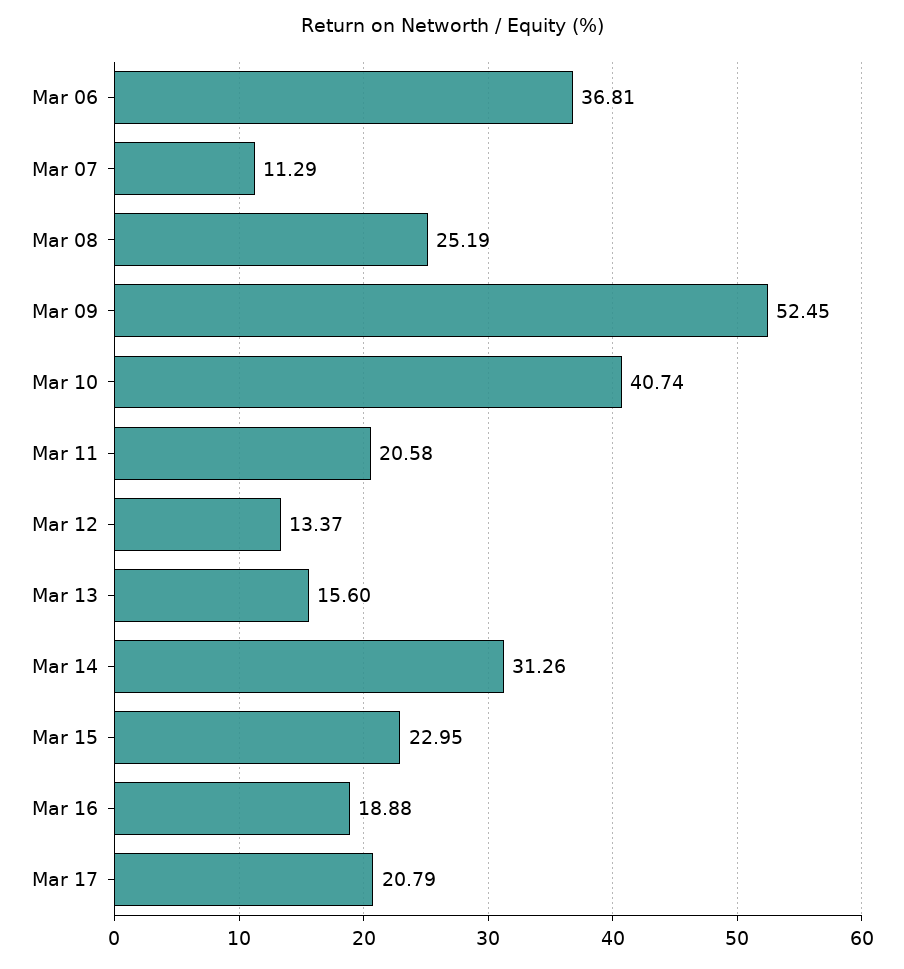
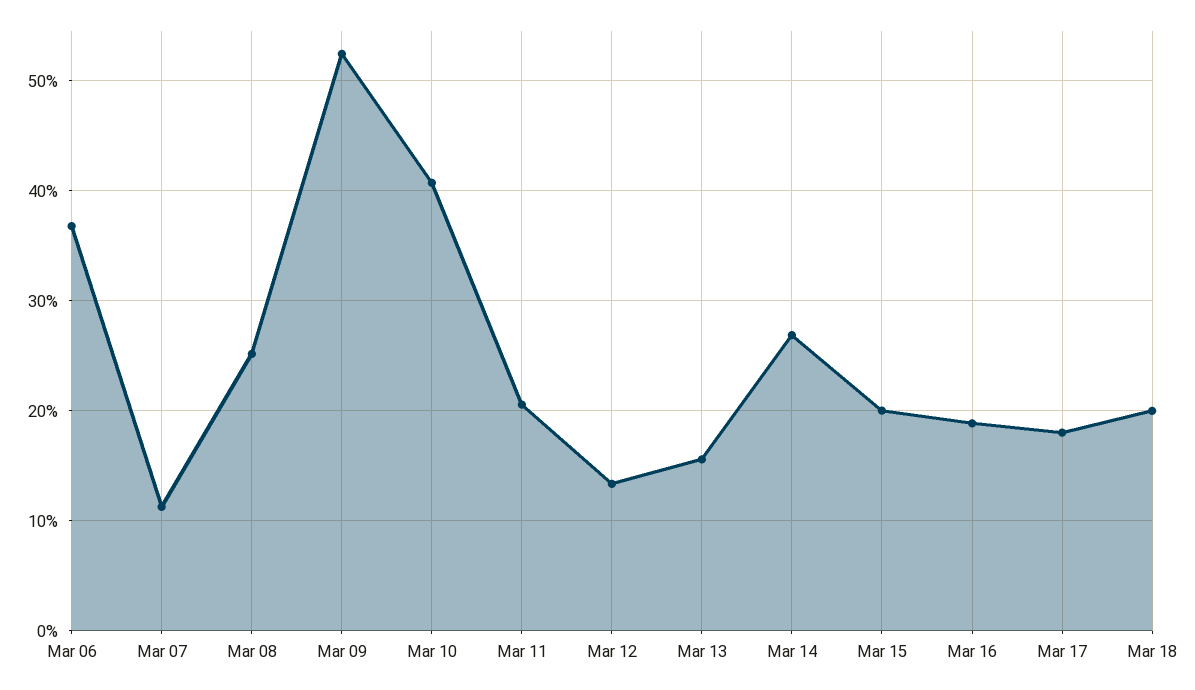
Mar 14: 31.26 -> 27
Mar 15: 22.95 -> 20
Mar 17: 20.79 -> 18
Mar 18: none -> 20

